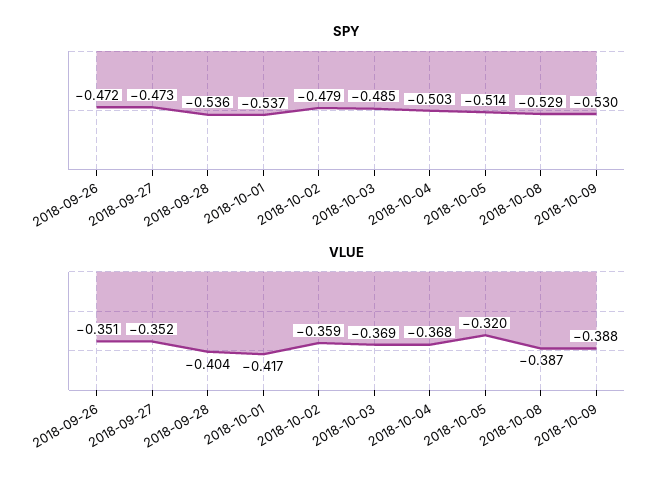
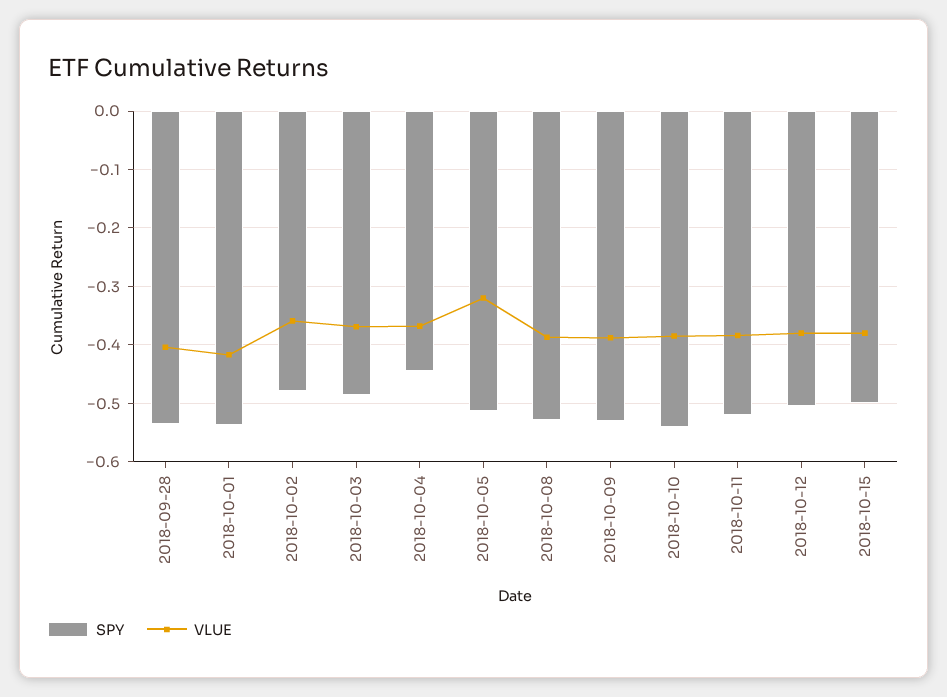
SPY, 2018-09-26: -0.472 -> none
SPY, 2018-09-27: -0.473 -> none
SPY, 2018-10-04: -0.503 -> -0.44
VLUE, 2018-09-26: -0.351 -> none
VLUE, 2018-09-27: -0.352 -> none
SPY, 2018-10-10: none -> -0.54
VLUE, 2018-10-10: none -> -0.38
SPY, 2018-10-11: none -> -0.52
VLUE, 2018-10-11: none -> -0.38
SPY, 2018-10-12: none -> -0.5
VLUE, 2018-10-12: none -> -0.38
SPY, 2018-10-15: none -> -0.5
VLUE, 2018-10-15: none -> -0.38

